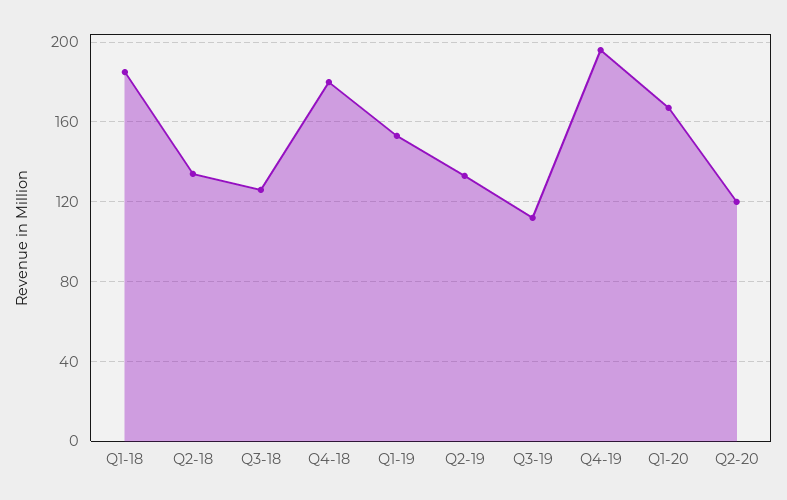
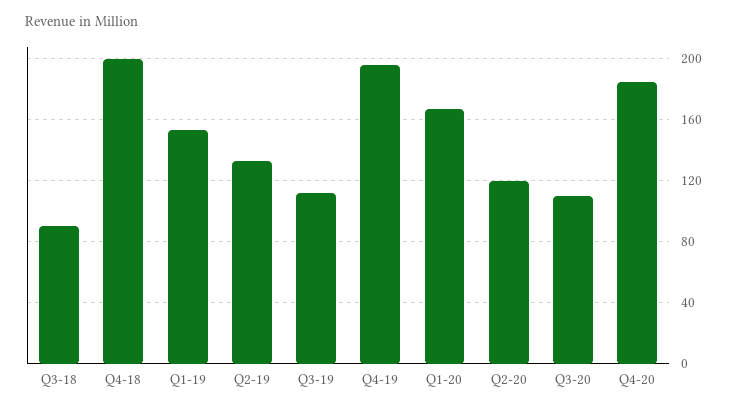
Q1-18: 185 -> none
Q2-18: 135 -> none
Q3-18: 125 -> 90
Q4-18: 180 -> 200
Q3-20: none -> 110
Q4-20: none -> 185

